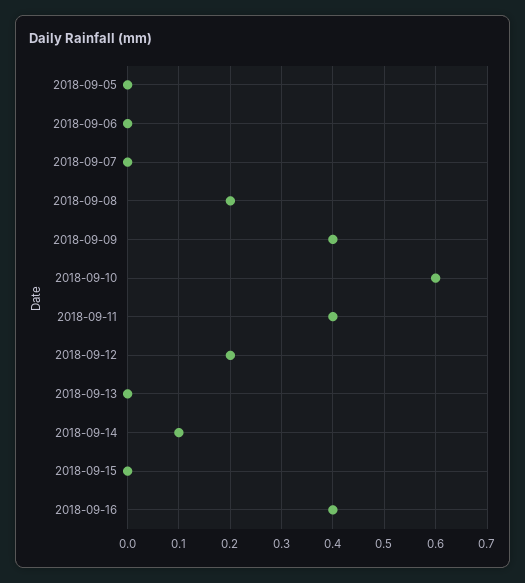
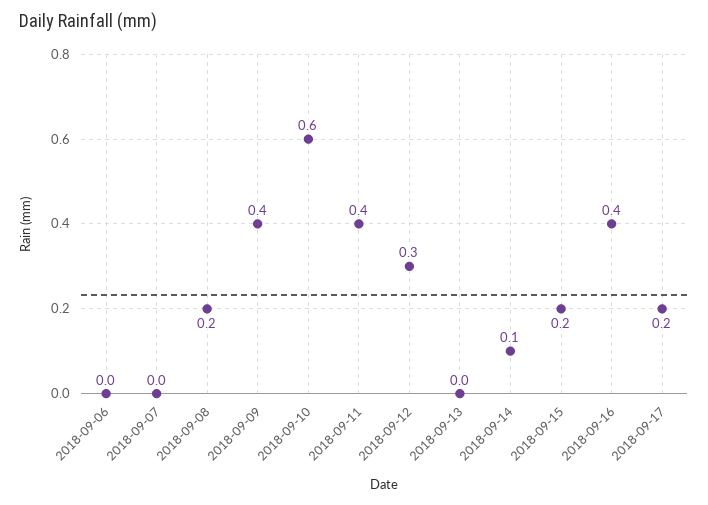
2018-09-05: 0 -> none
2018-09-12: 0.2 -> 0.3
2018-09-15: 0 -> 0.2
2018-09-17: none -> 0.2

